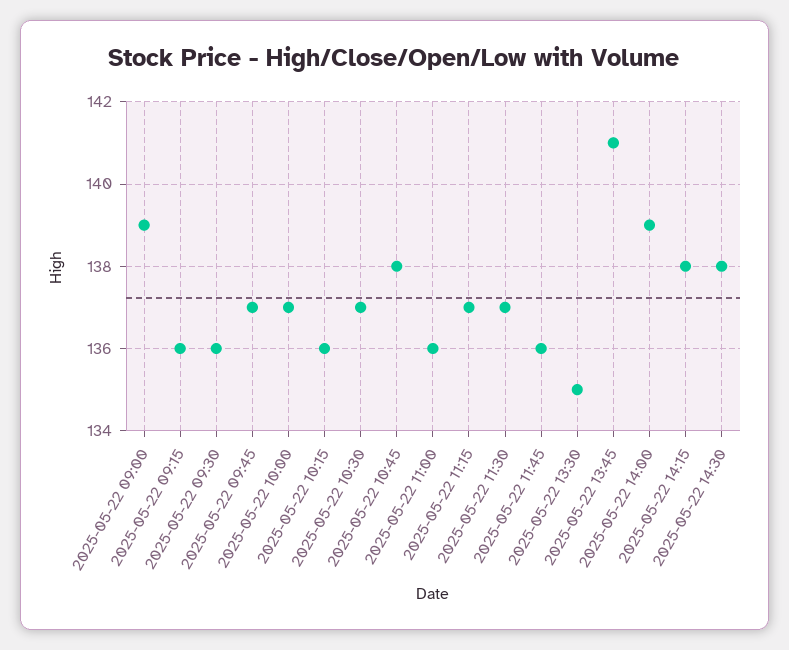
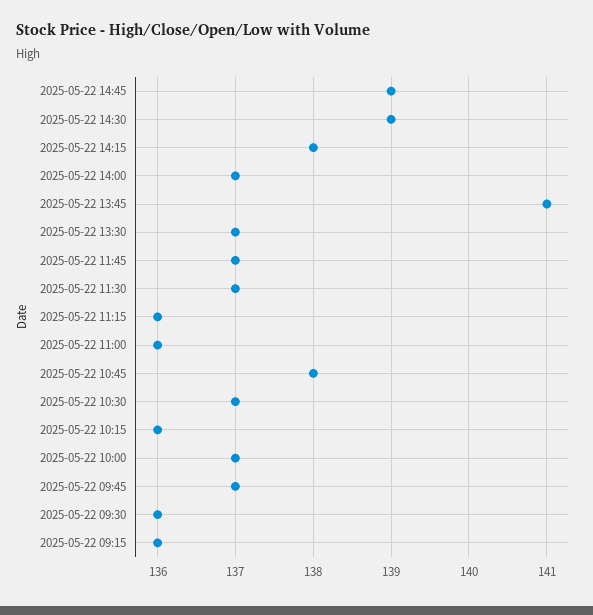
2025-05-22 09:00: 139 -> none
2025-05-22 11:15: 137 -> 136
2025-05-22 11:45: 136 -> 137
2025-05-22 13:30: 135 -> 137
2025-05-22 14:00: 139 -> 137
2025-05-22 14:30: 138 -> 139
2025-05-22 14:45: none -> 139

